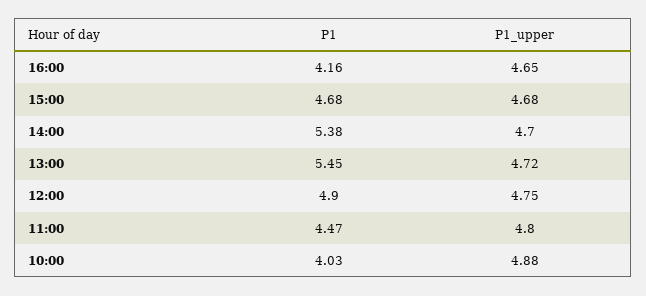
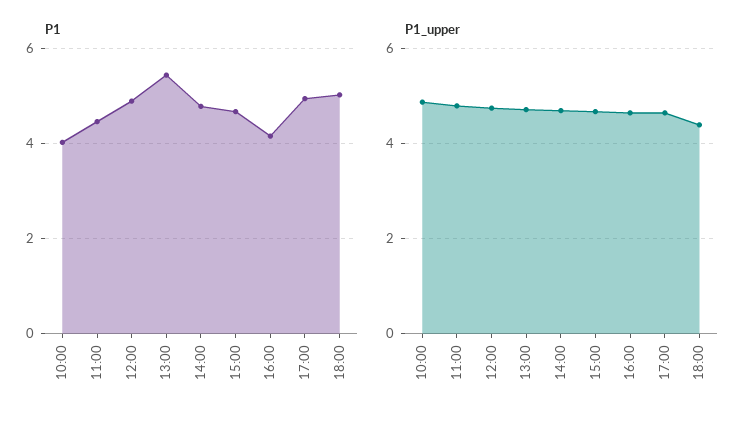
P1, 14:00: 5.38 -> 4.8
P1, 17:00: none -> 5
P1, 18:00: none -> 5
P1_upper, 17:00: none -> 4.6
P1_upper, 18:00: none -> 4.4

